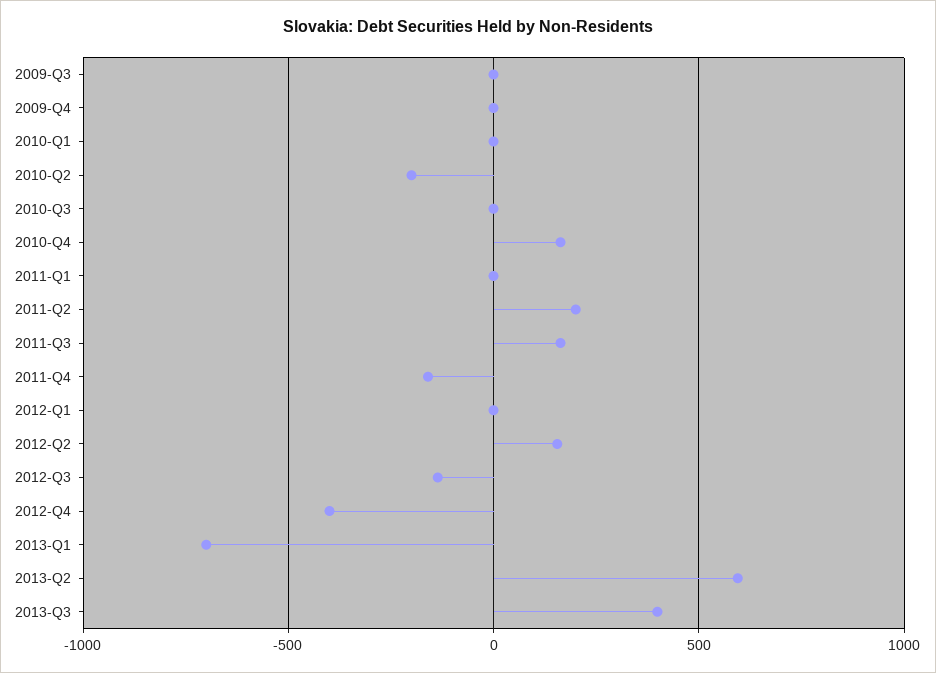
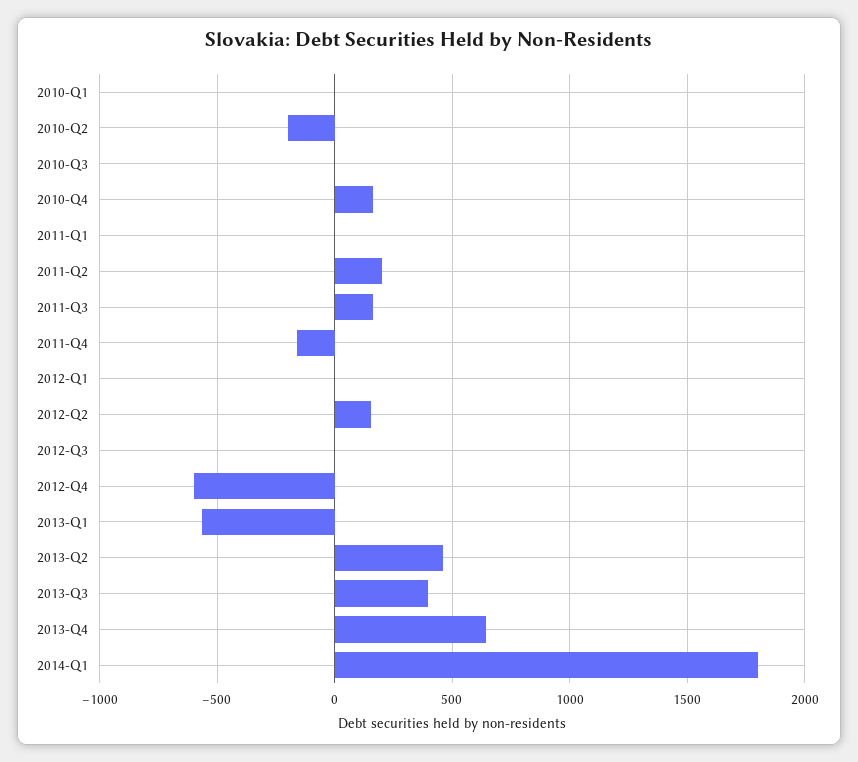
2009-Q3: 0 -> none
2009-Q4: 0 -> none
2012-Q3: -150 -> 0
2012-Q4: -400 -> -600
2013-Q1: -700 -> -550
2013-Q2: 600 -> 450
2013-Q4: none -> 650
2014-Q1: none -> 1800

